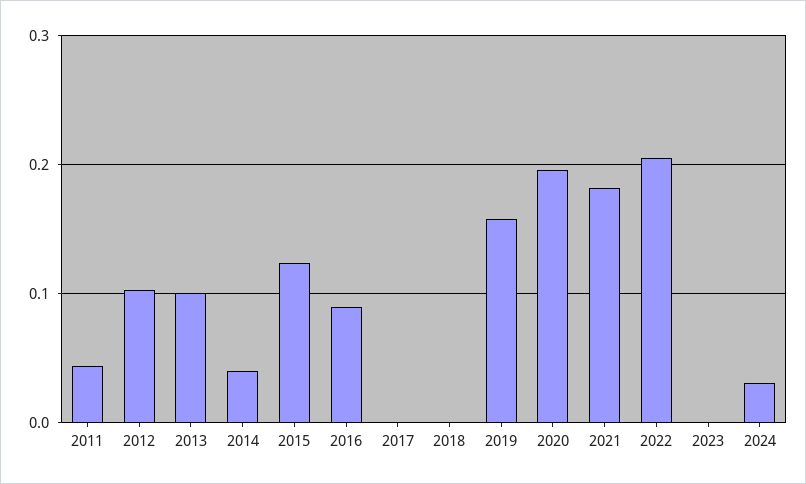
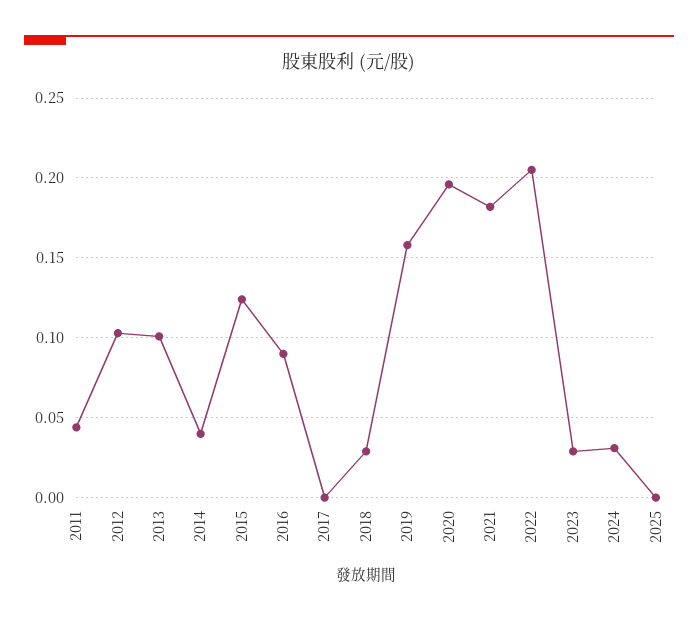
2018: 0 -> 0.03
2023: 0 -> 0.03
2025: none -> 0

